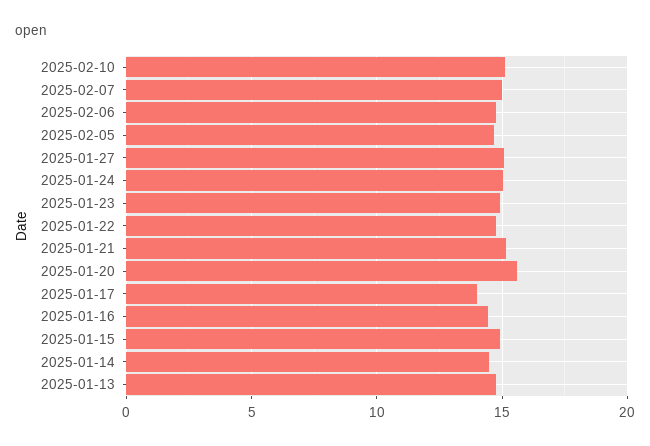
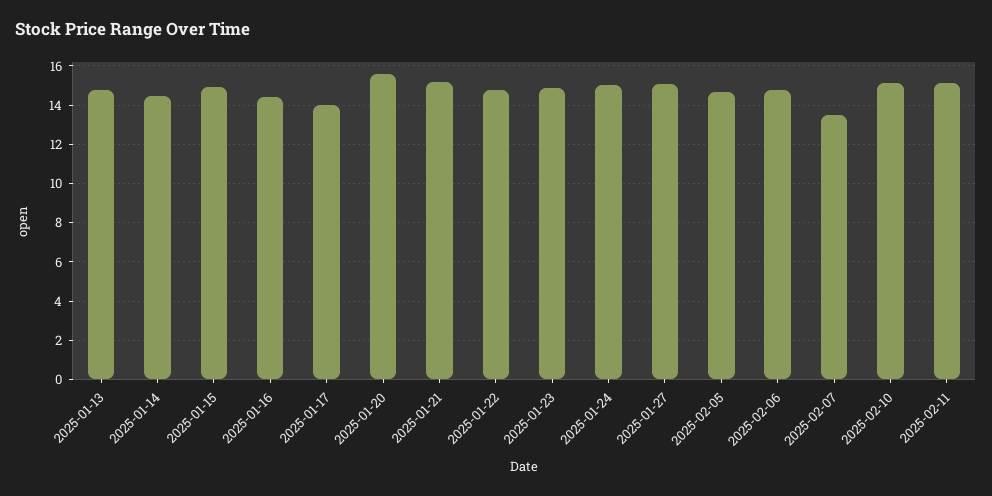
2025-02-07: 15 -> 13.5
2025-02-11: none -> 15

